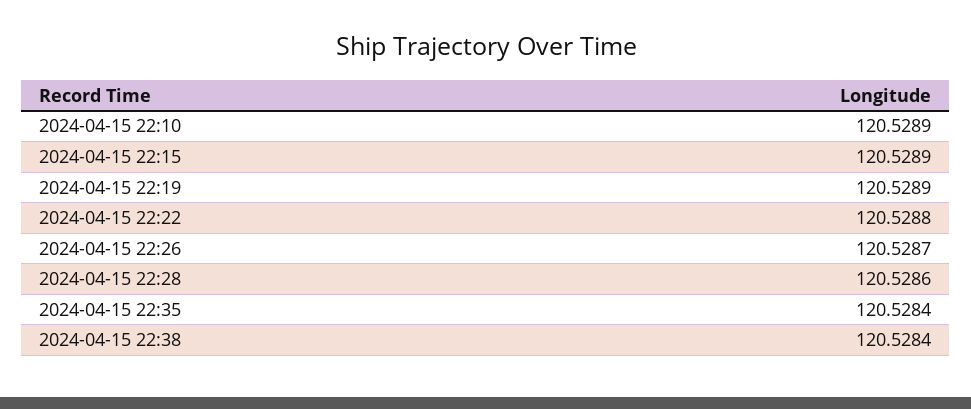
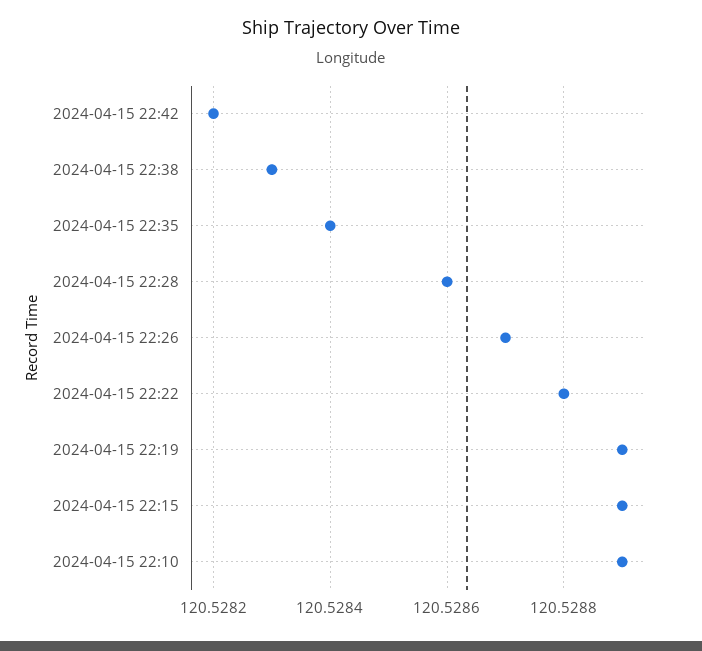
2024-04-15 22:38: 120.5284 -> 120.5283
2024-04-15 22:42: none -> 120.5282

